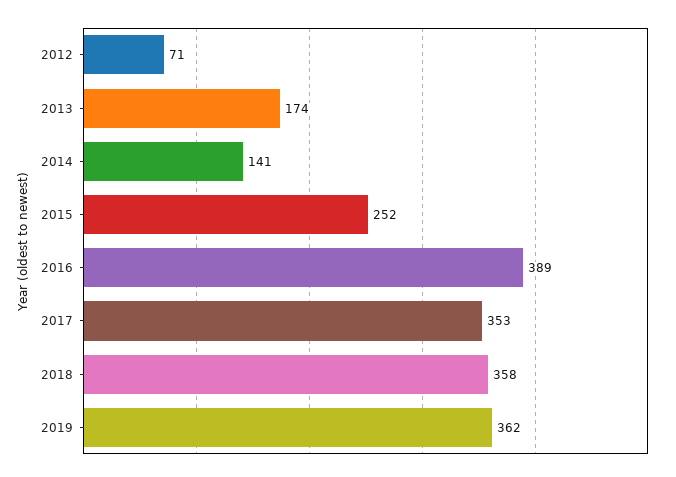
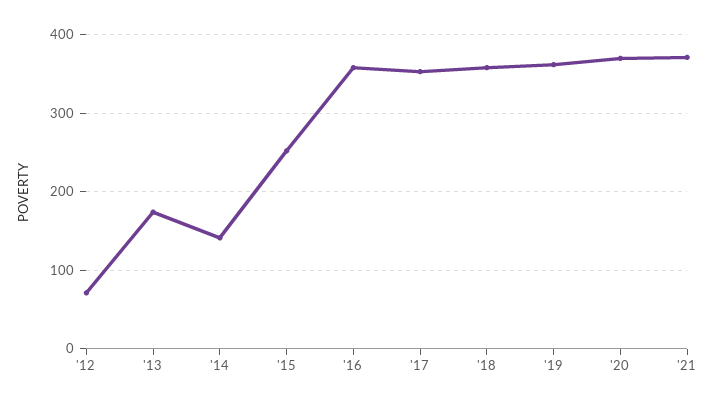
2016: 389 -> 360
'20: none -> 370
'21: none -> 370

